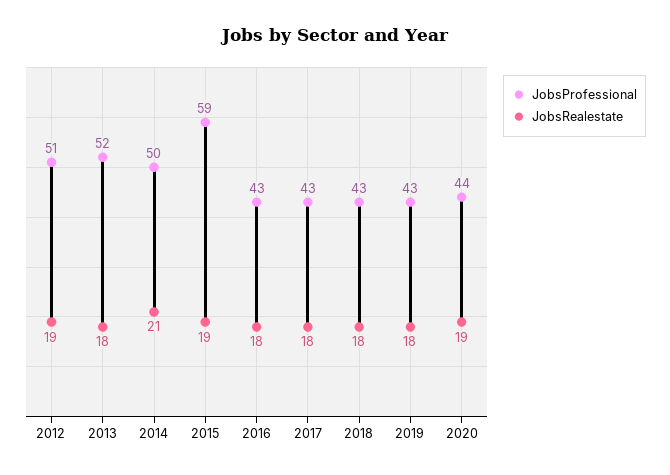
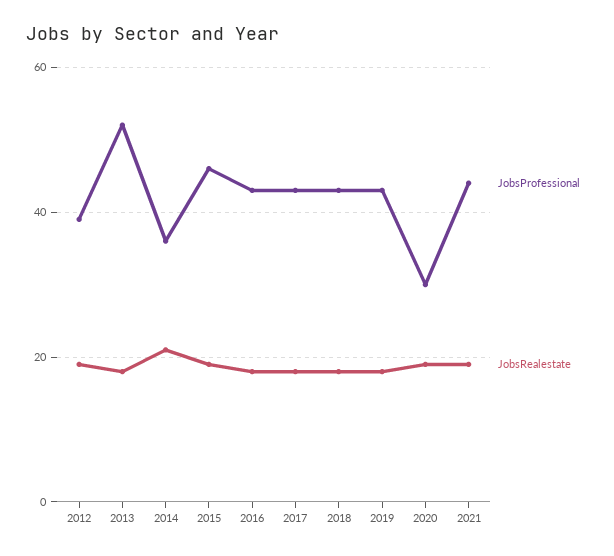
JobsProfessional, 2012: 51 -> 40
JobsProfessional, 2014: 50 -> 35
JobsProfessional, 2015: 59 -> 45
JobsProfessional, 2020: 44 -> 30
JobsProfessional, 2021: none -> 45
JobsRealestate, 2021: none -> 20

